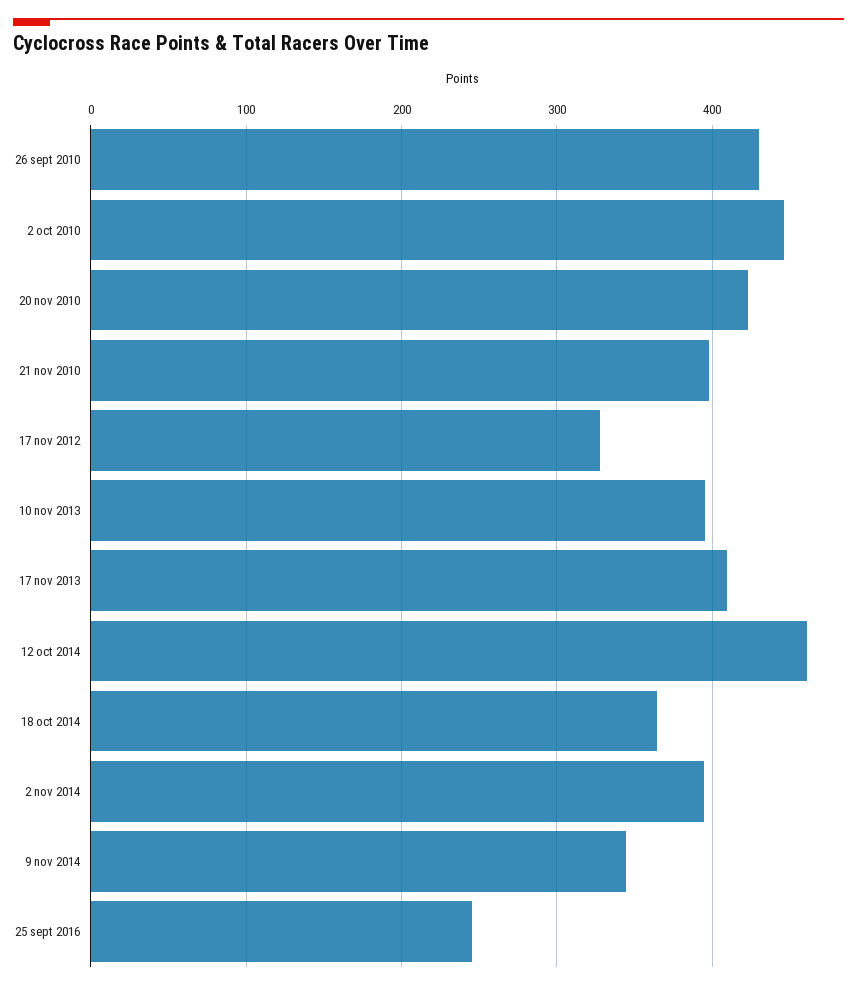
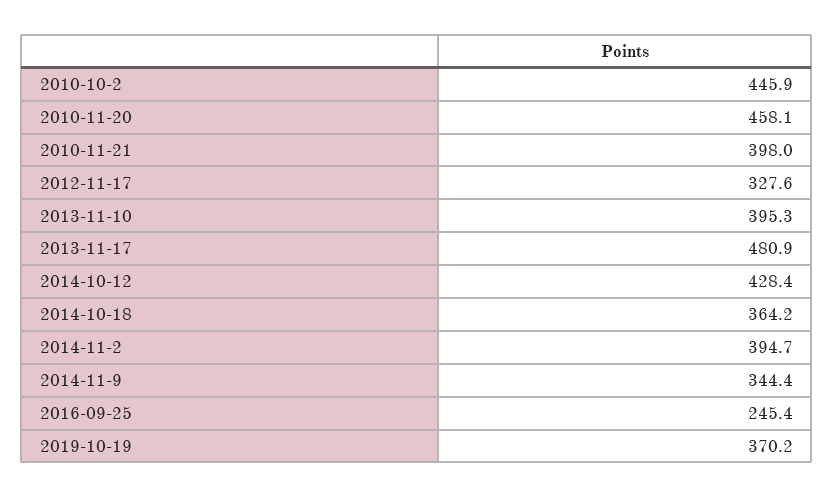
26 sept 2010: 430 -> none
20 nov 2010: 420 -> 458.1
17 nov 2013: 410 -> 480.9
12 oct 2014: 460 -> 428.4
2019-10-19: none -> 370.2

